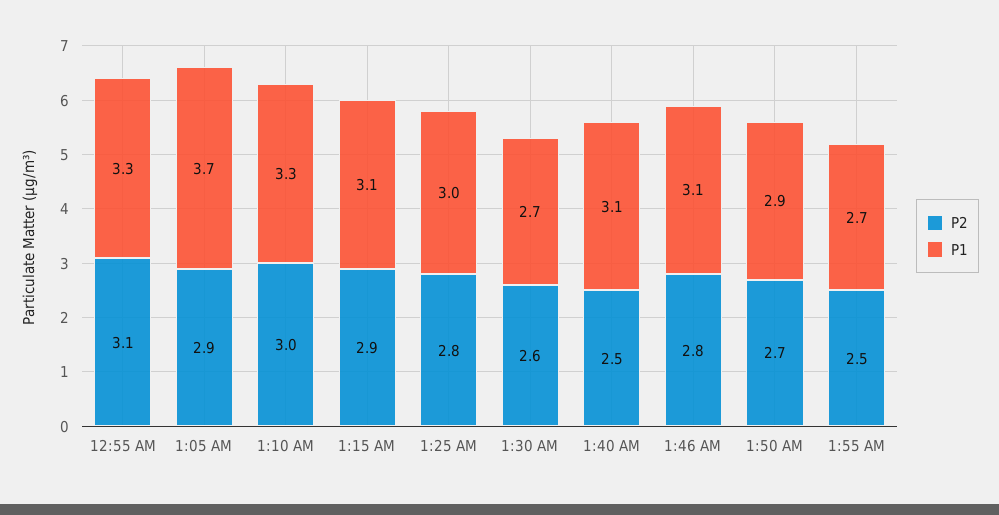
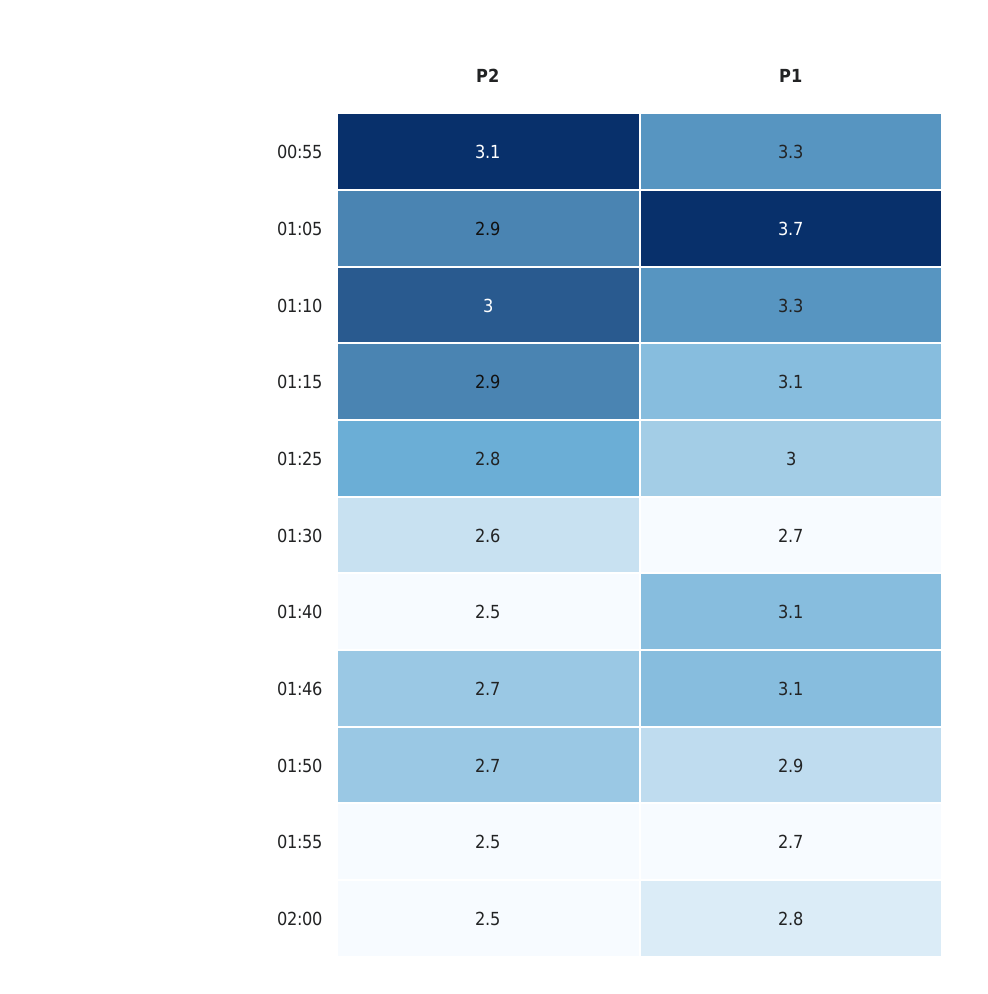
P2, 1:46 AM: 2.8 -> 2.7
P2, 02:00: none -> 2.5
P1, 02:00: none -> 2.8

